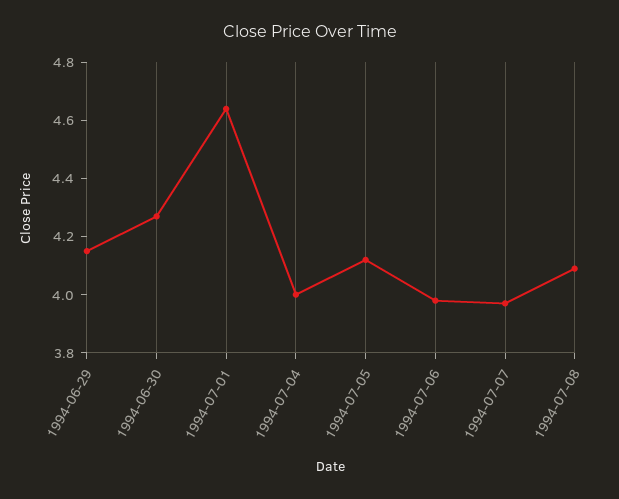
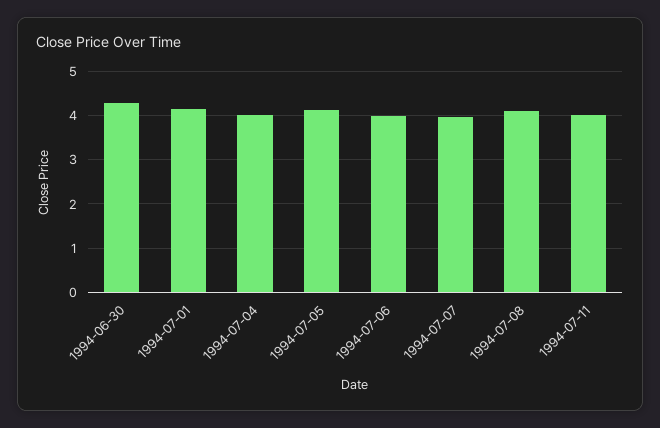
1994-06-29: 4.15 -> none
1994-07-01: 4.65 -> 4.2
1994-07-11: none -> 4

